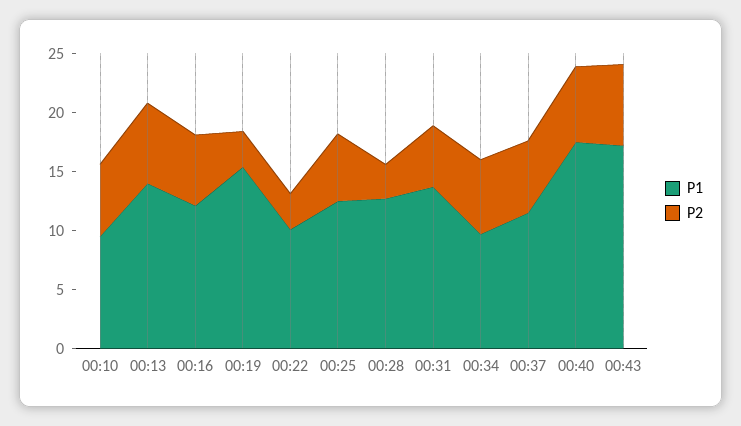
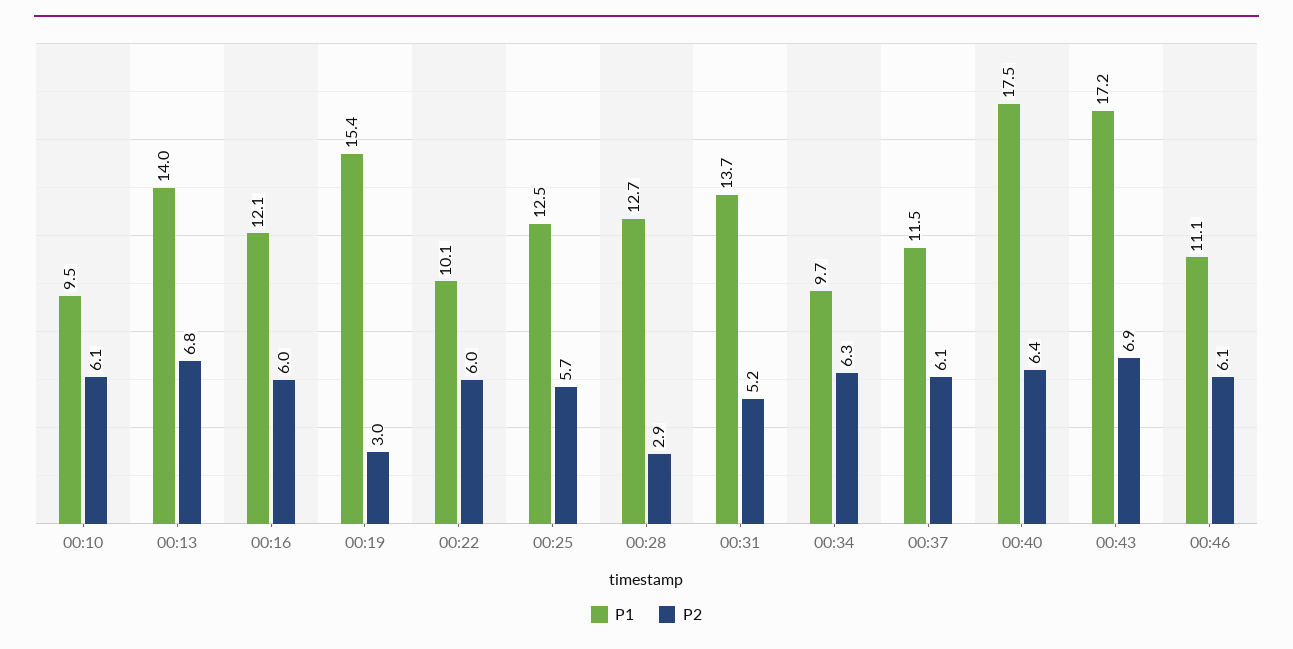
P2, 00:22: 3 -> 6
P1, 00:46: none -> 11.1
P2, 00:46: none -> 6.1

